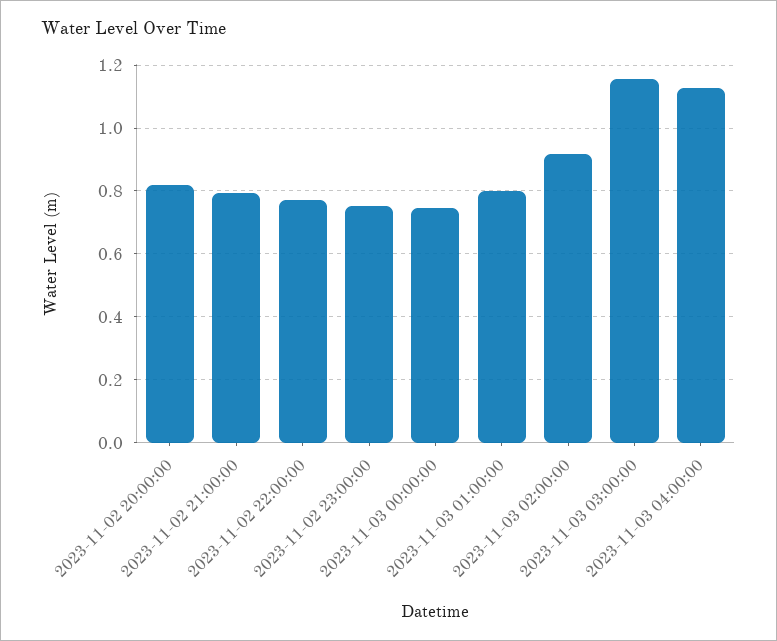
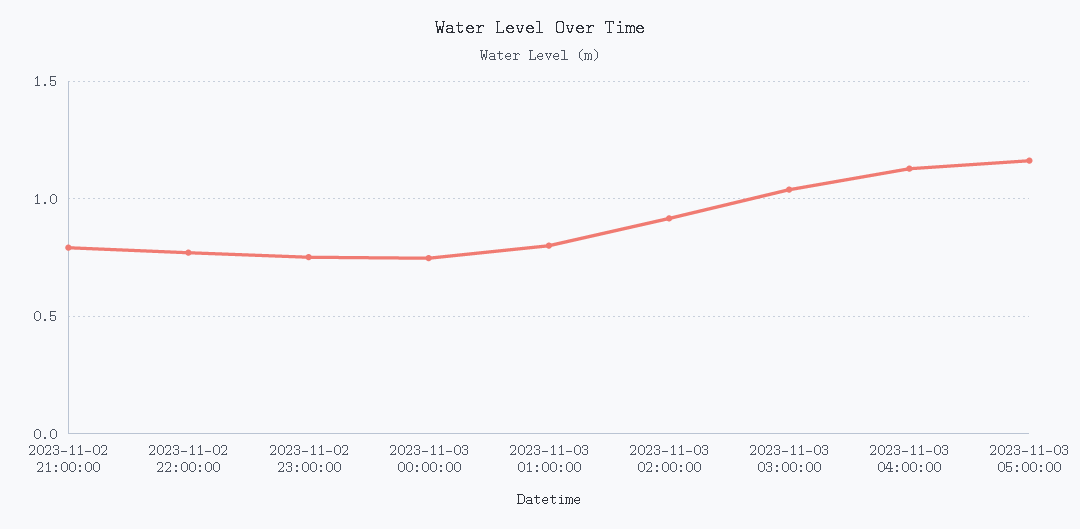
2023-11-02 20:00:00: 0.82 -> none
2023-11-03 03:00:00: 1.16 -> 1.05
2023-11-03 05:00:00: none -> 1.15

